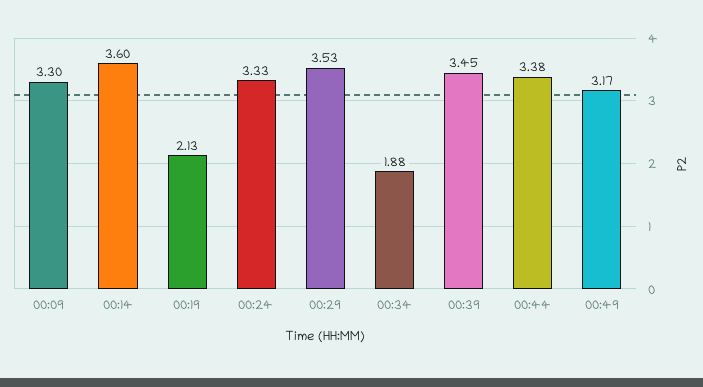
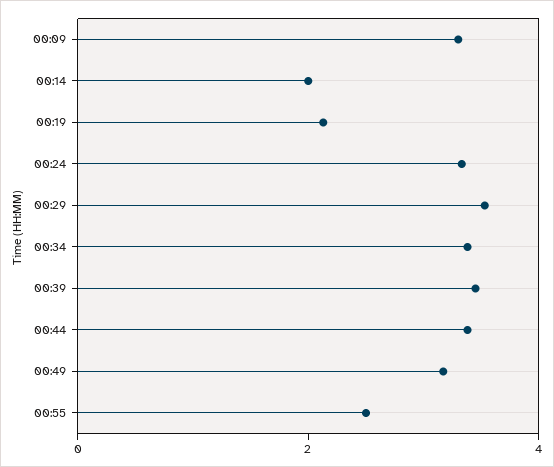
00:14: 3.6 -> 2
00:34: 1.88 -> 3.5
00:55: none -> 2.5

